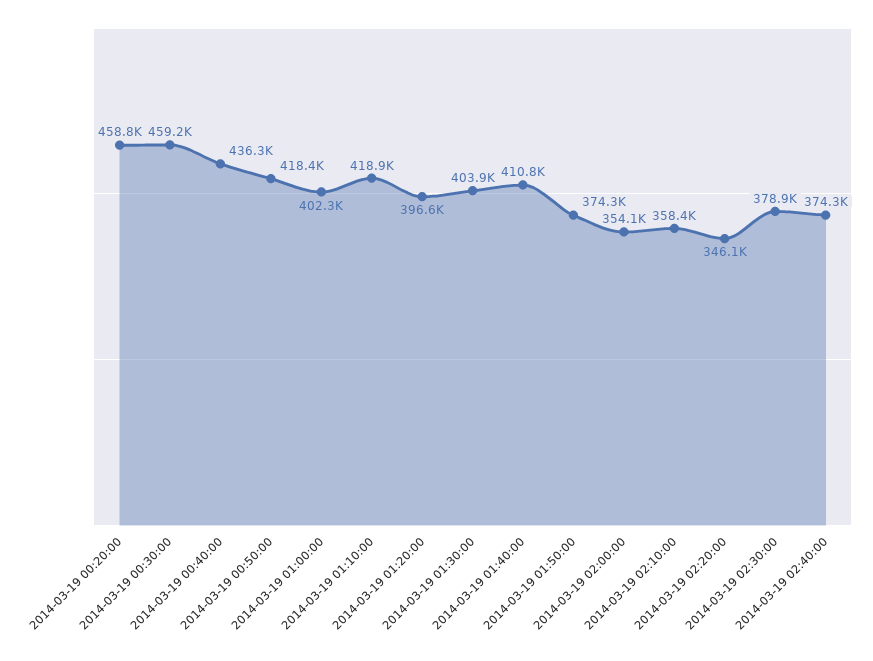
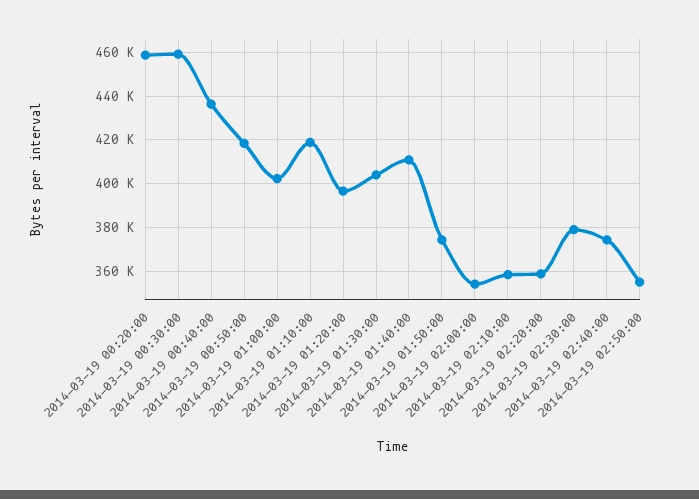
2014-03-19 02:20:00: 346100 -> 360000
2014-03-19 02:50:00: none -> 355000

